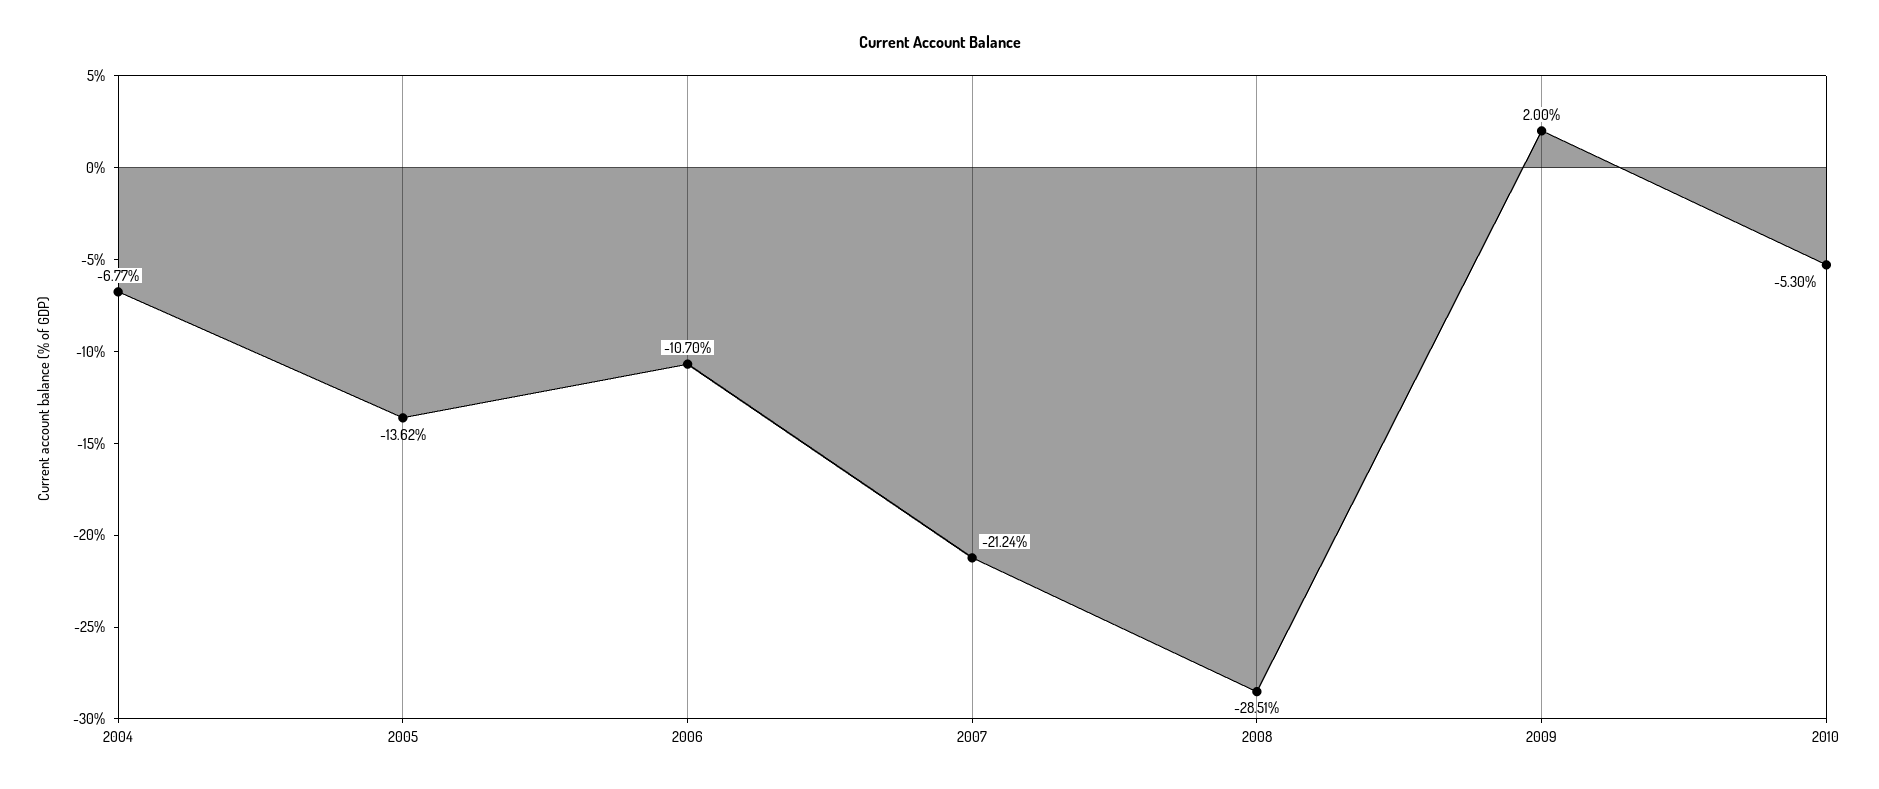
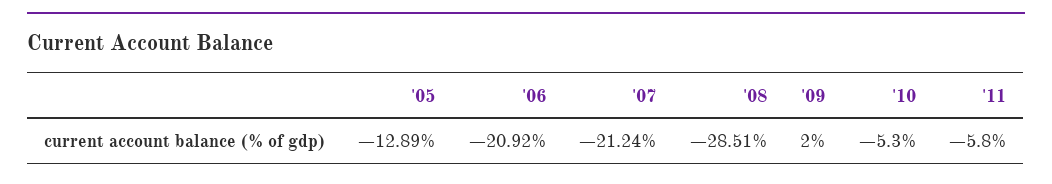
2004: -6.77 -> none
2005: -13.62 -> -12.89
2006: -10.7 -> -20.92
'11: none -> -5.8

